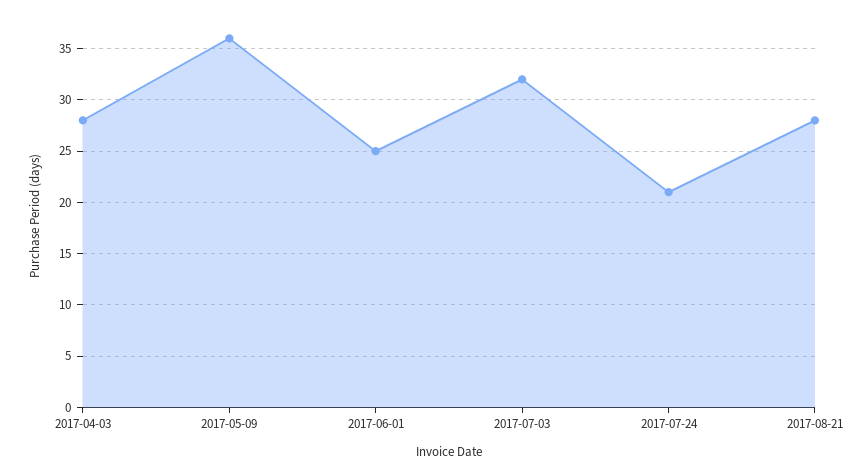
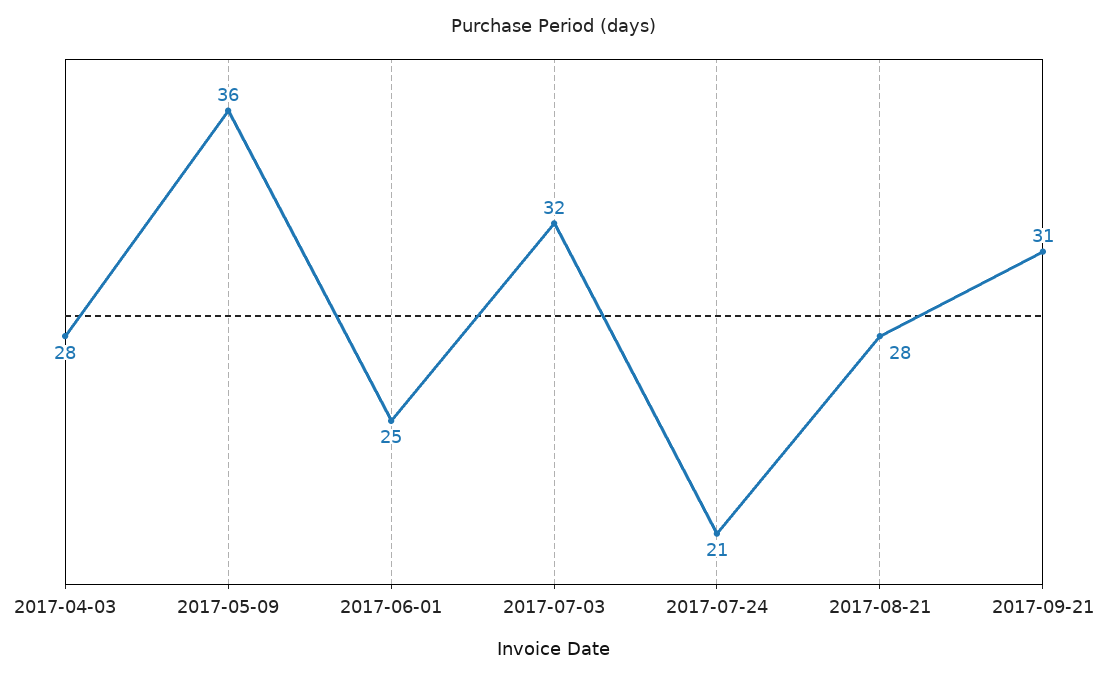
2017-09-21: none -> 31

